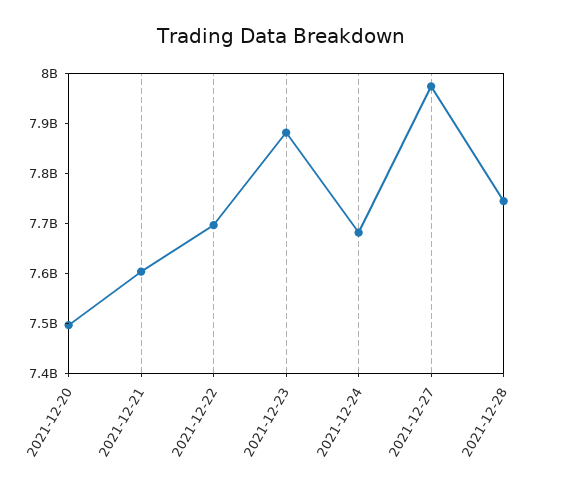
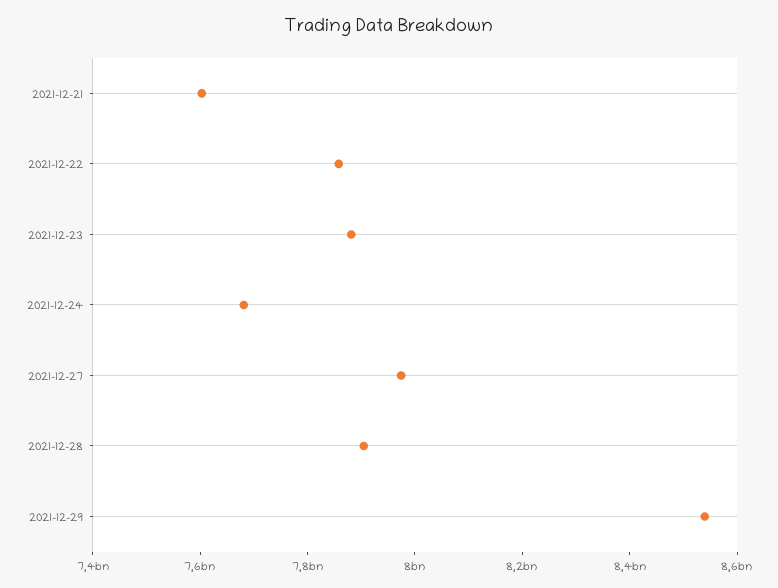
2021-12-20: 7500000000 -> none
2021-12-22: 7700000000 -> 7850000000
2021-12-28: 7740000000 -> 7900000000
2021-12-29: none -> 8550000000

